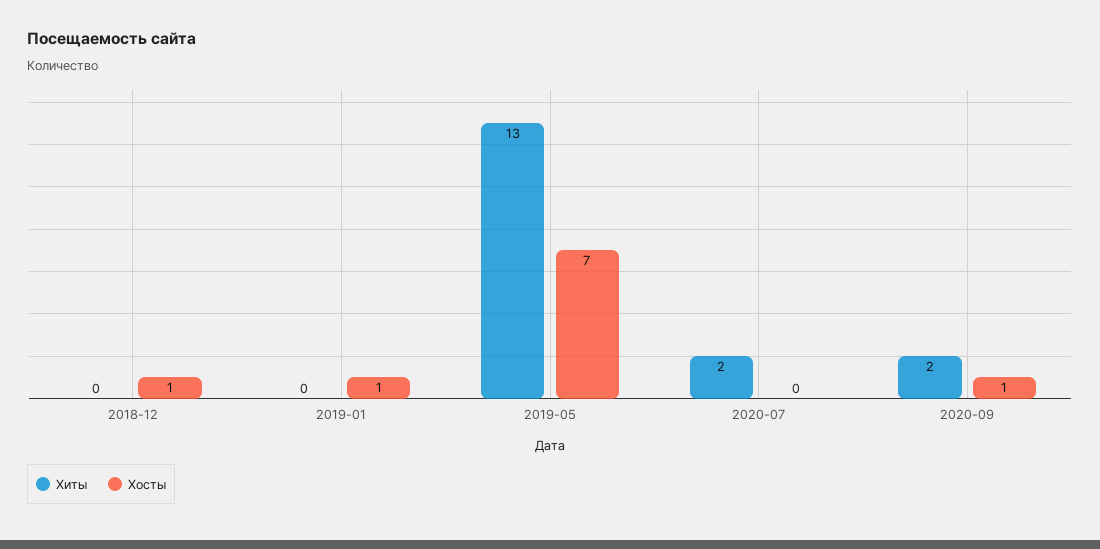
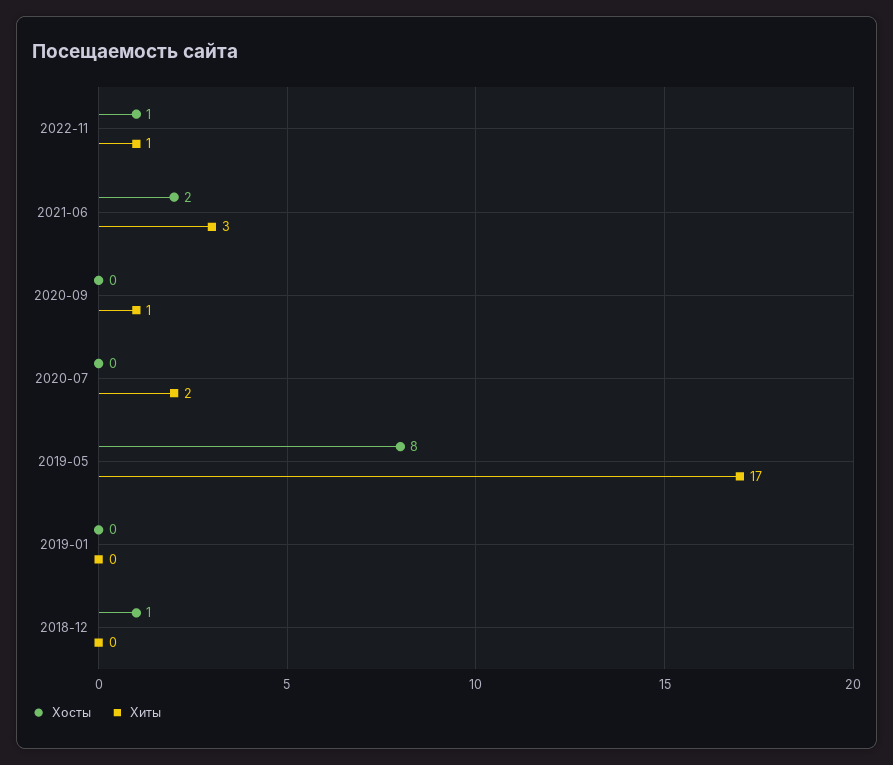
Хосты, 2019-01: 1 -> 0
Хиты, 2019-05: 13 -> 17
Хосты, 2019-05: 7 -> 8
Хиты, 2020-09: 2 -> 1
Хосты, 2020-09: 1 -> 0
Хосты, 2022-11: none -> 1
Хиты, 2022-11: none -> 1
Хосты, 2021-06: none -> 2
Хиты, 2021-06: none -> 3

